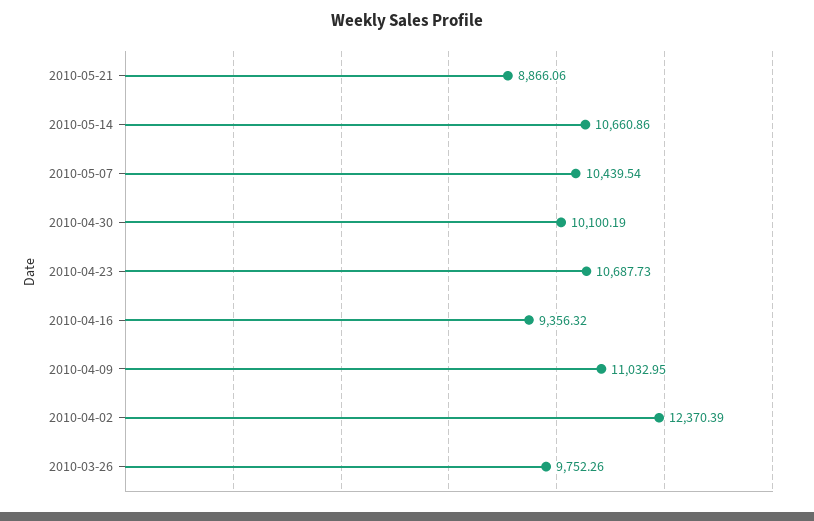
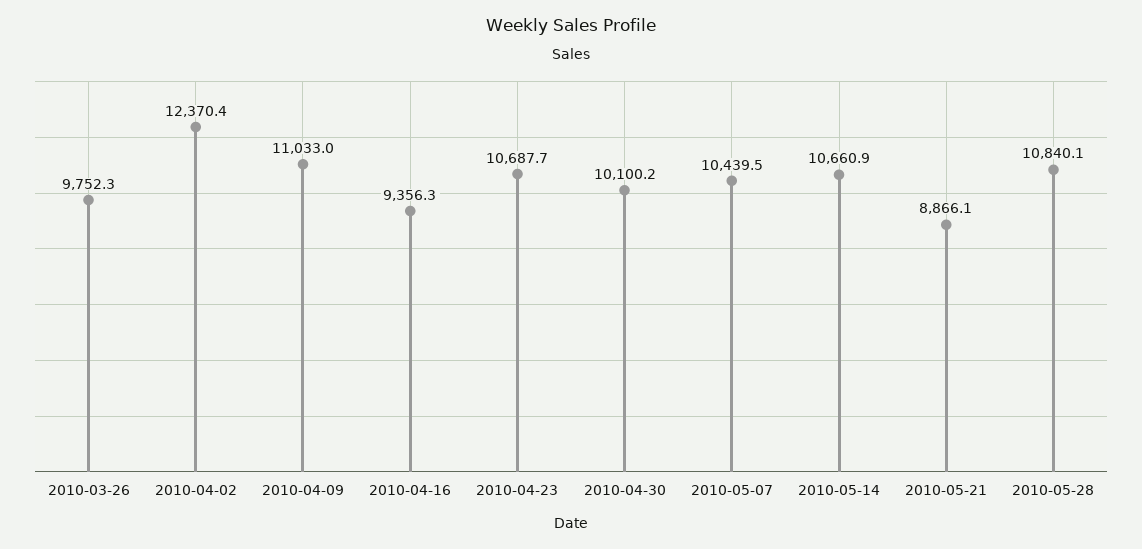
2010-05-28: none -> 10840.1

